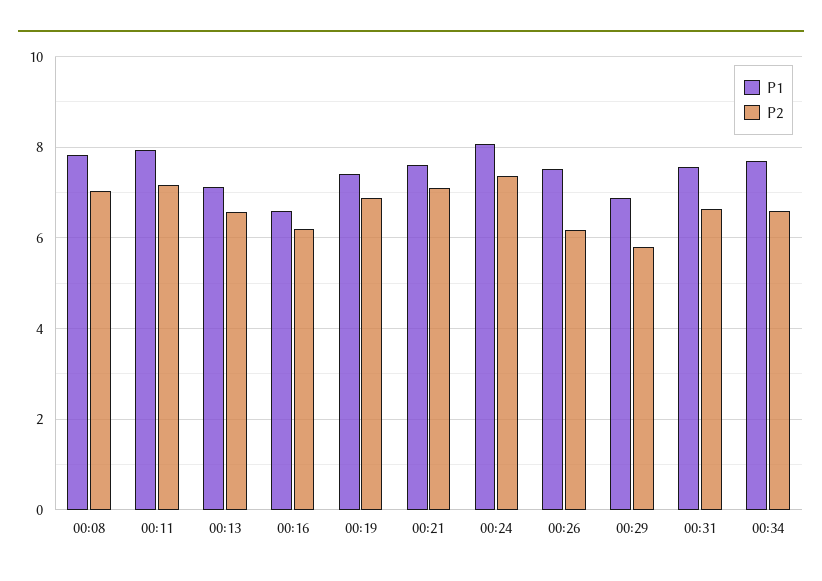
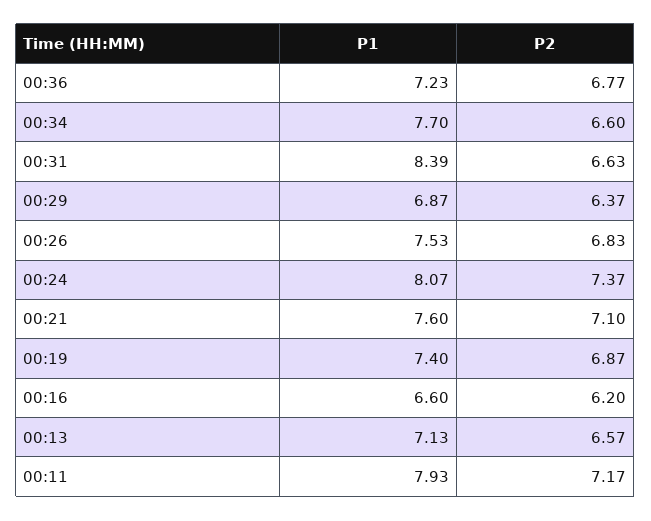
P1, 00:08: 7.8 -> none
P2, 00:08: 7 -> none
P2, 00:26: 6.2 -> 6.83
P2, 00:29: 5.8 -> 6.37
P1, 00:31: 7.6 -> 8.39
P1, 00:36: none -> 7.23
P2, 00:36: none -> 6.77

